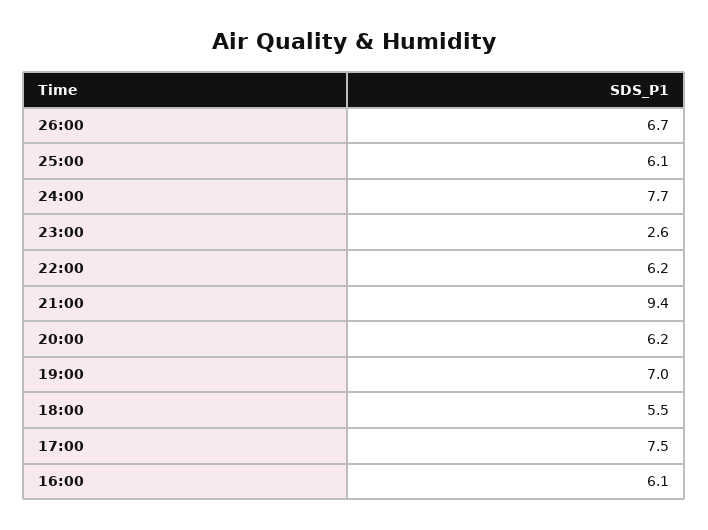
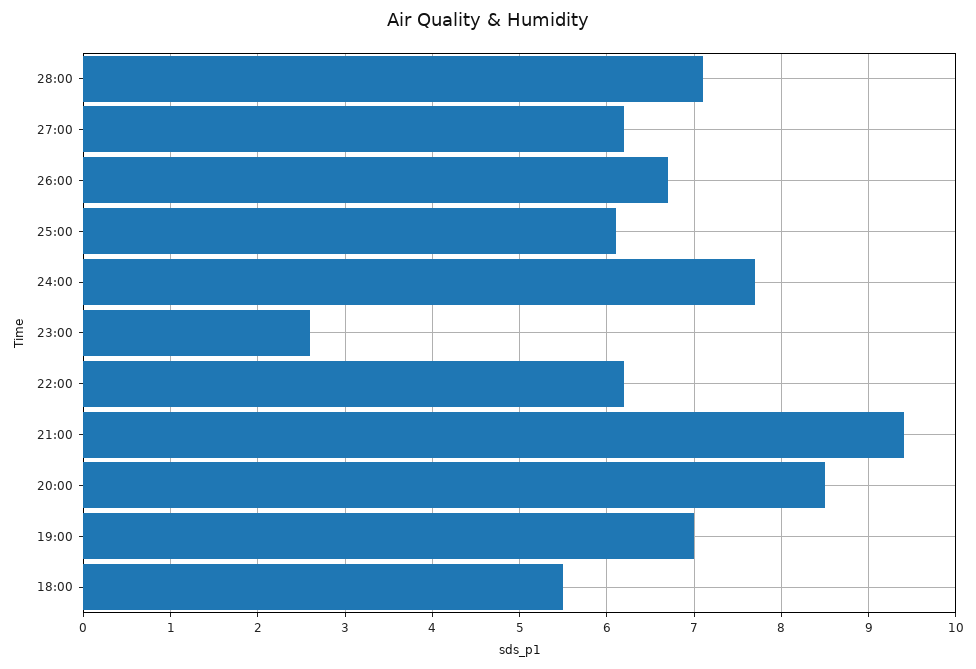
20:00: 6.2 -> 8.5
17:00: 7.5 -> none
16:00: 6.1 -> none
28:00: none -> 7.1
27:00: none -> 6.2

